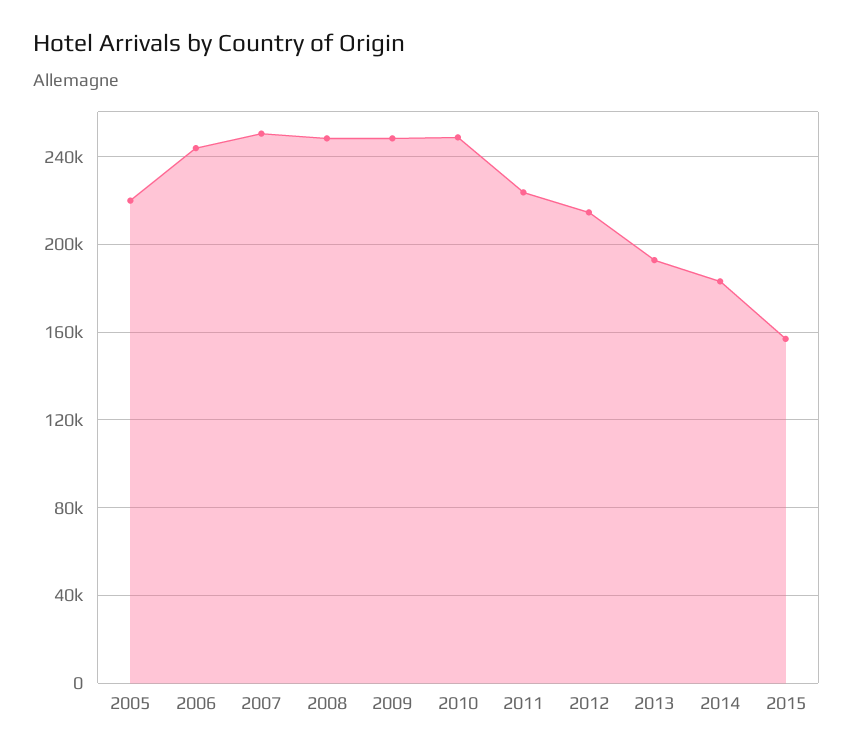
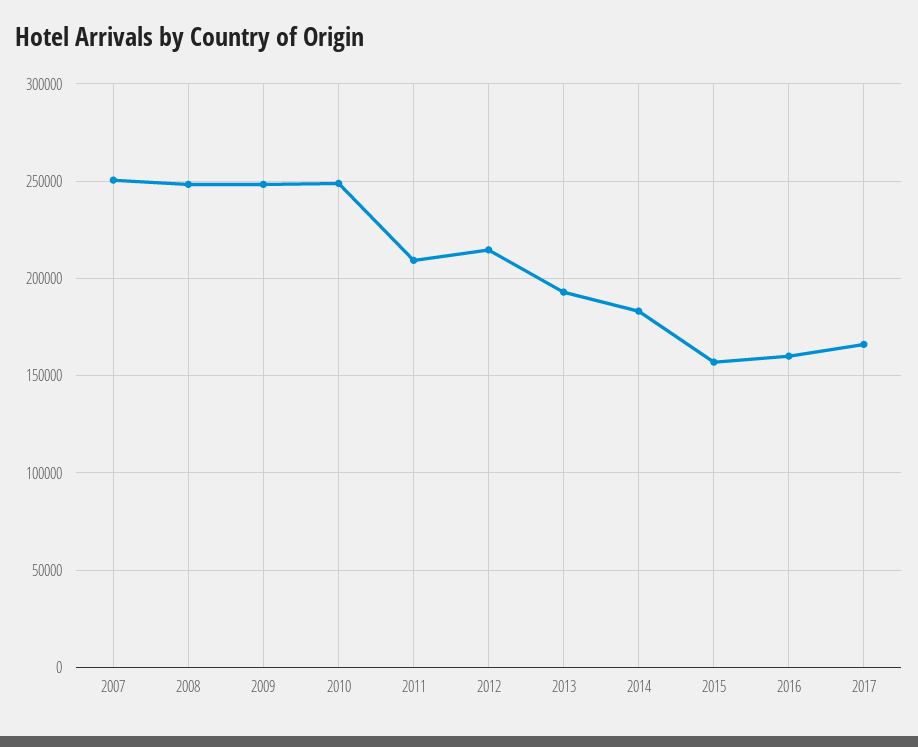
2005: 220000 -> none
2006: 245000 -> none
2011: 225000 -> 210000
2016: none -> 160000
2017: none -> 165000

